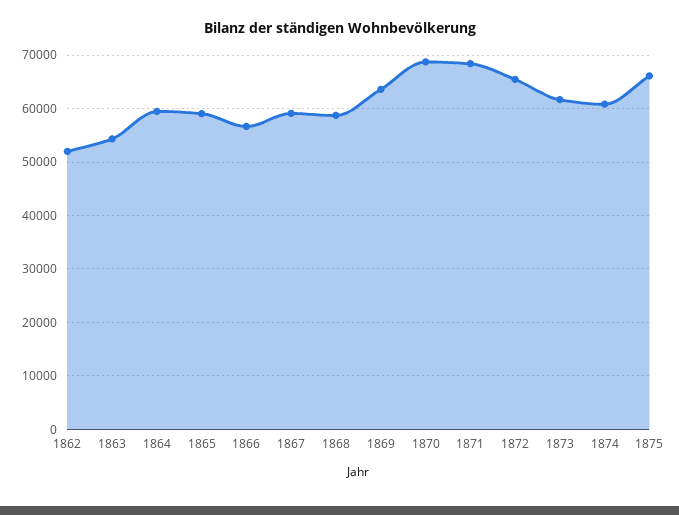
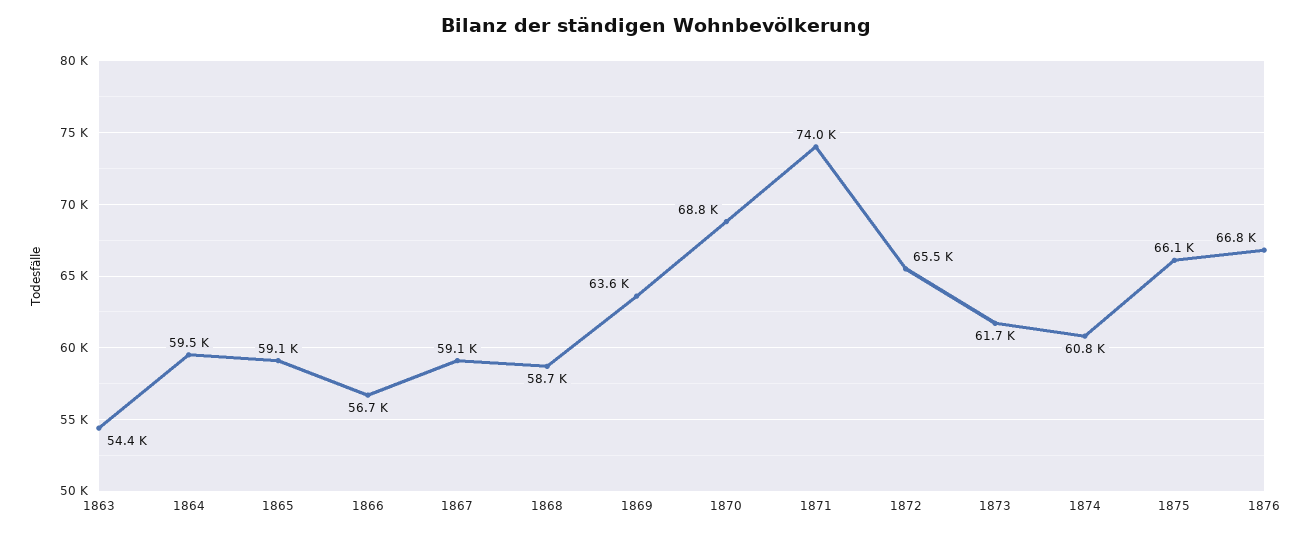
1862: 52000 -> none
1871: 68000 -> 74000
1876: none -> 66800

